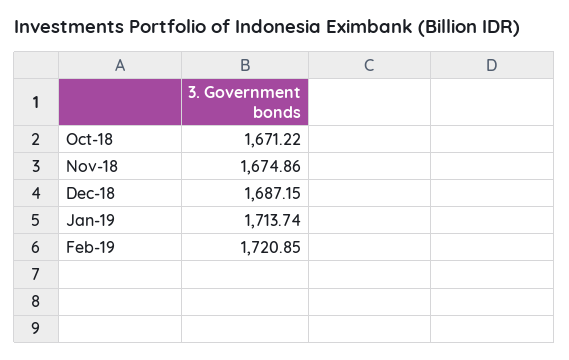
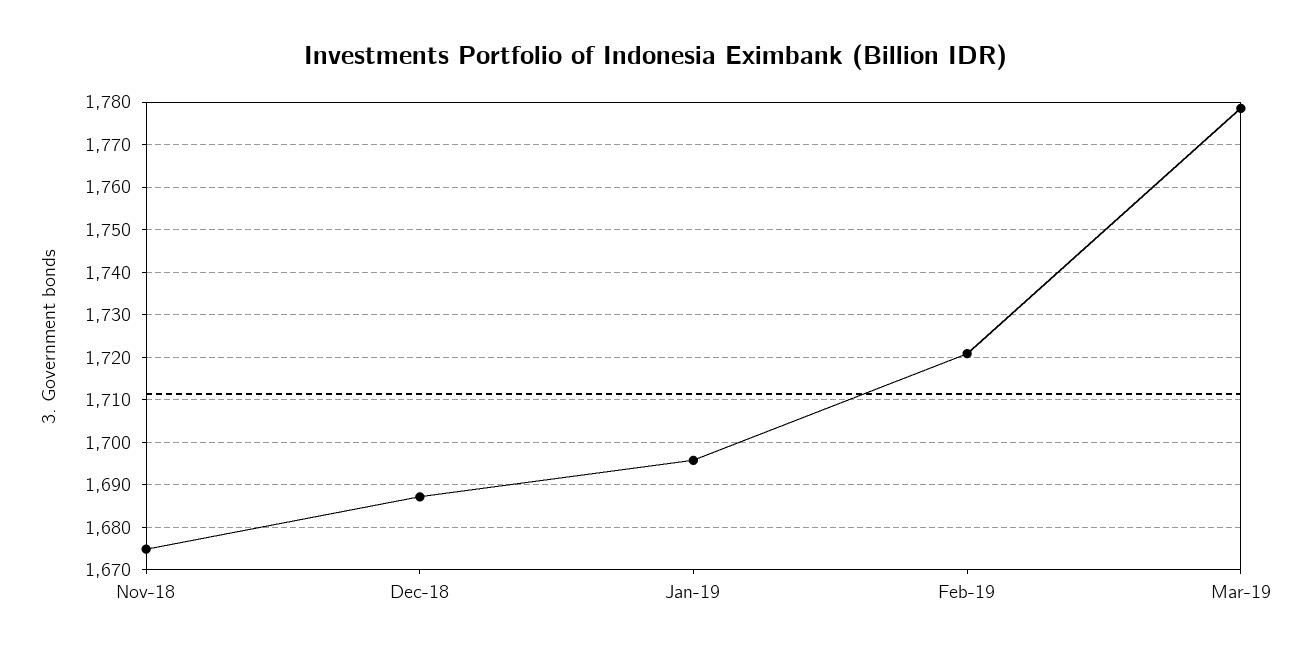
Oct-18: 1671.22 -> none
Jan-19: 1713.74 -> 1696
Mar-19: none -> 1778

